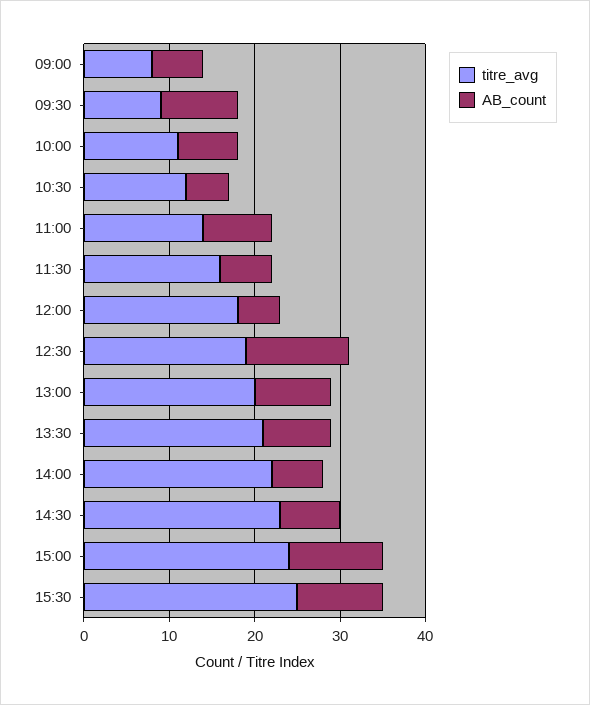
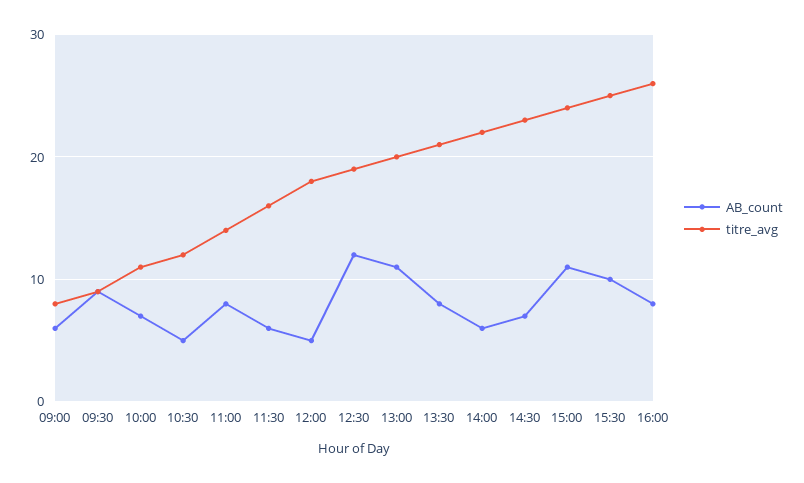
AB_count, 13:00: 9 -> 11
AB_count, 16:00: none -> 8
titre_avg, 16:00: none -> 26

